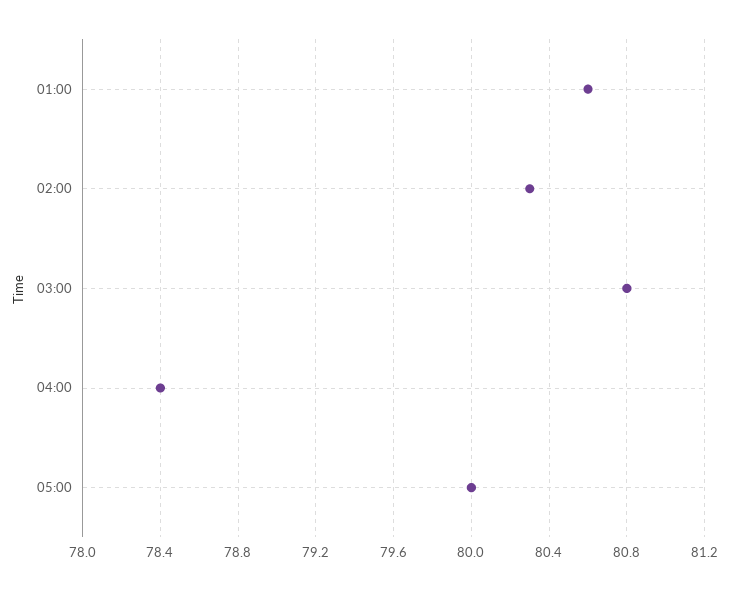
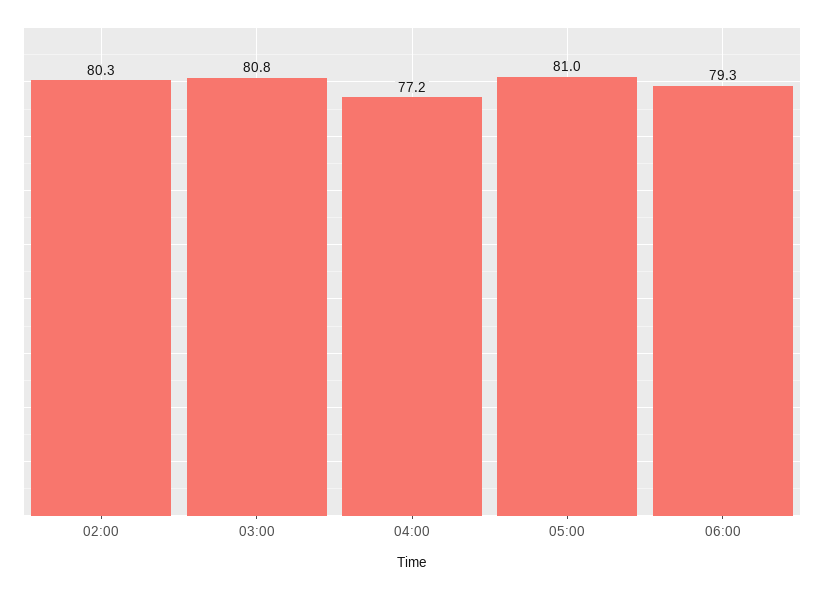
01:00: 80.6 -> none
04:00: 78.4 -> 77.2
05:00: 80 -> 81
06:00: none -> 79.3

